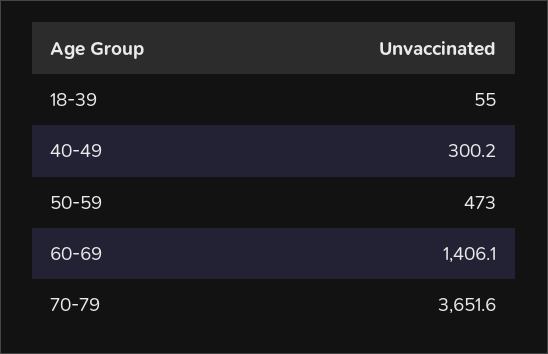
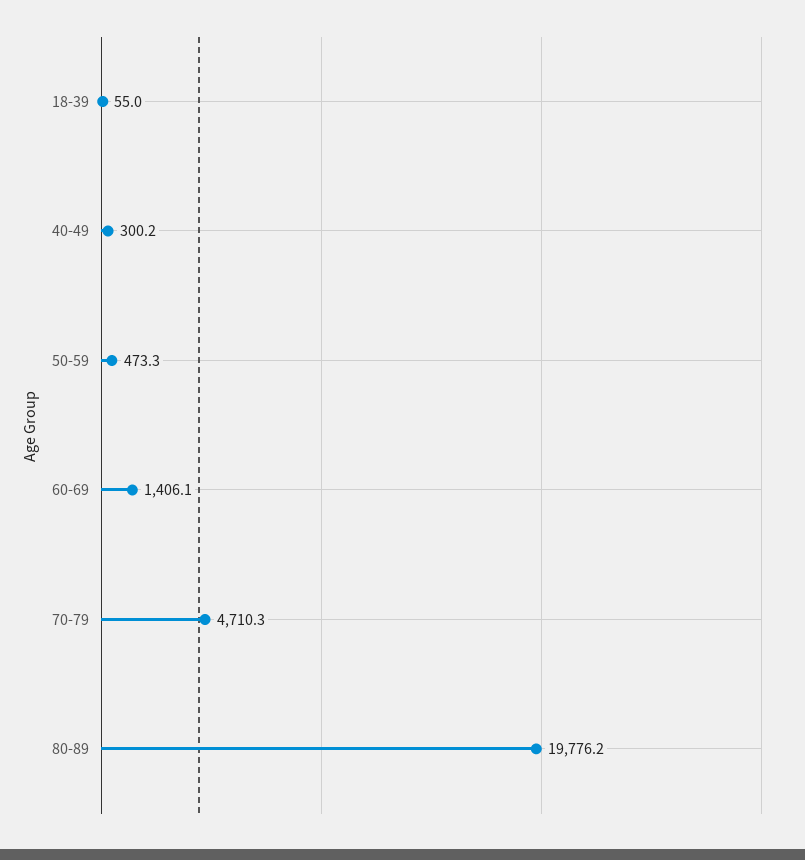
50-59: 473 -> 473.3
70-79: 3651.6 -> 4710.3
80-89: none -> 19776.2

